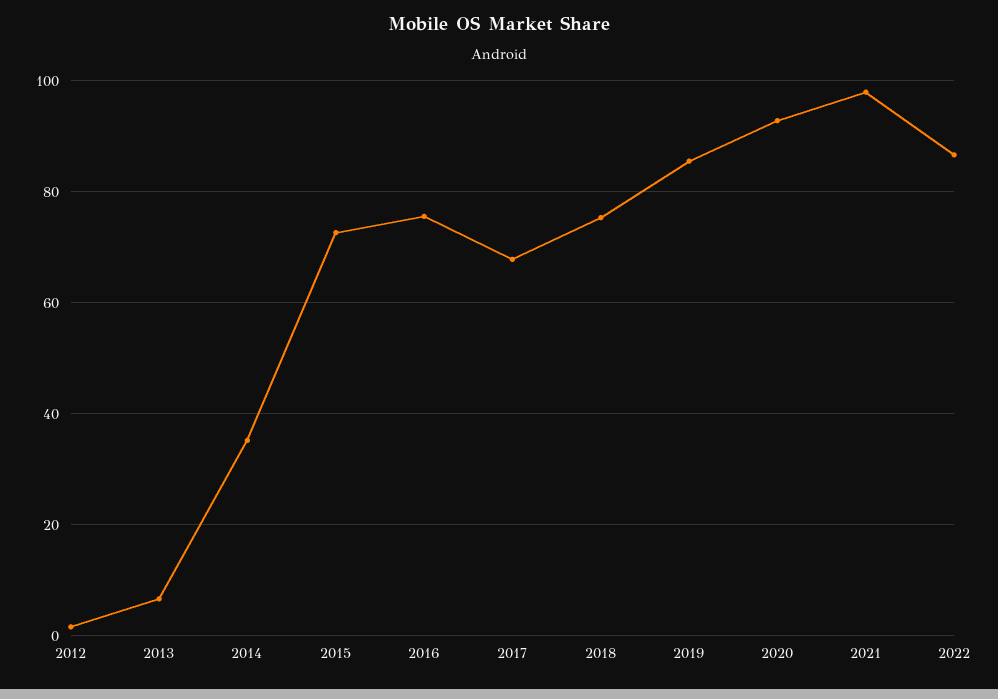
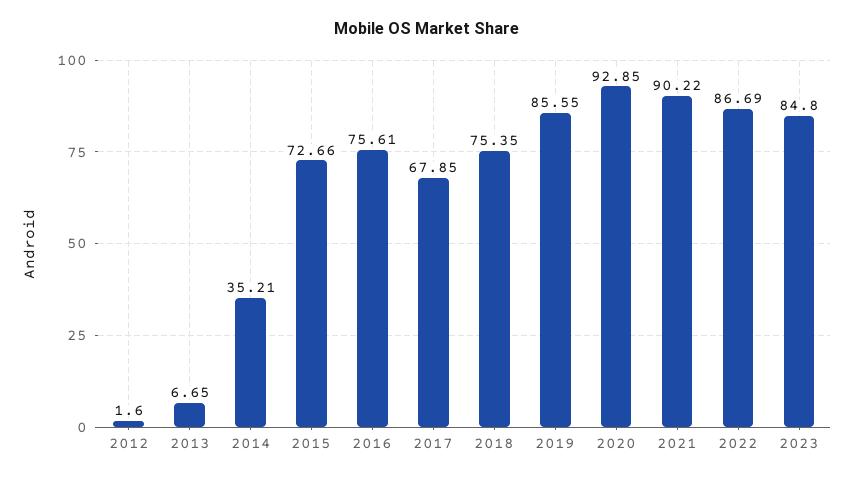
2021: 98 -> 90.22
2023: none -> 84.8

